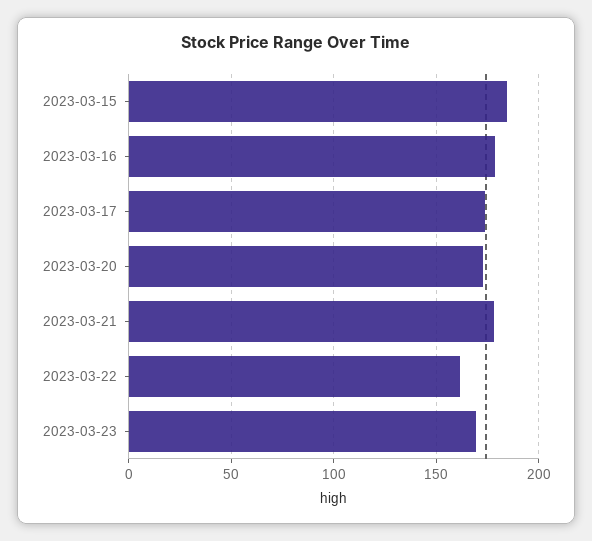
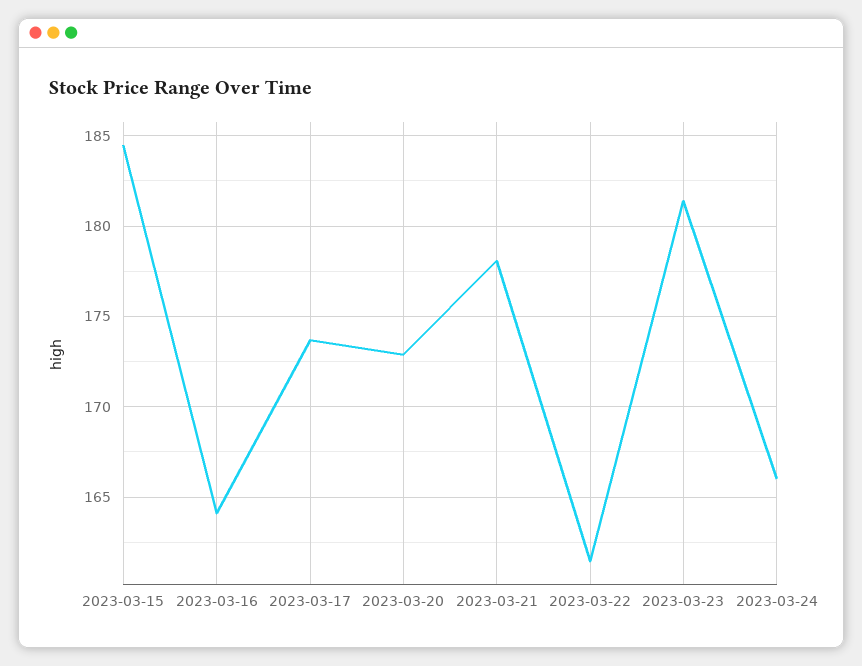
2023-03-16: 180 -> 164
2023-03-23: 170 -> 181.5
2023-03-24: none -> 166

